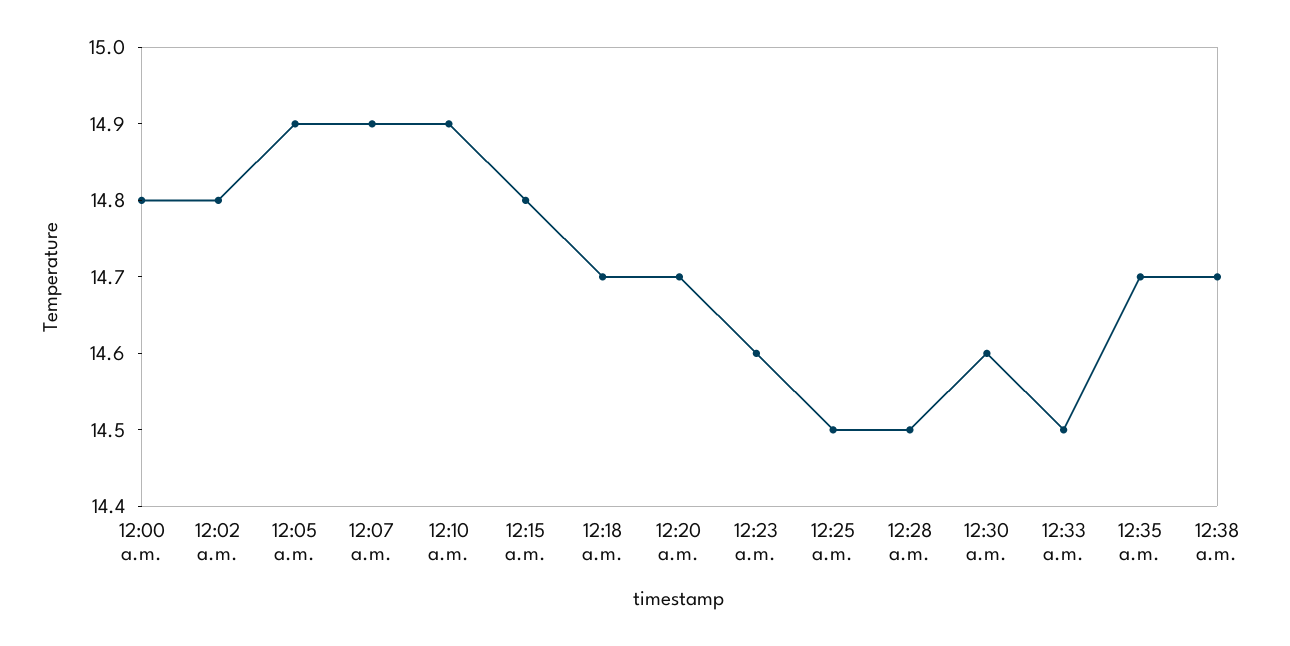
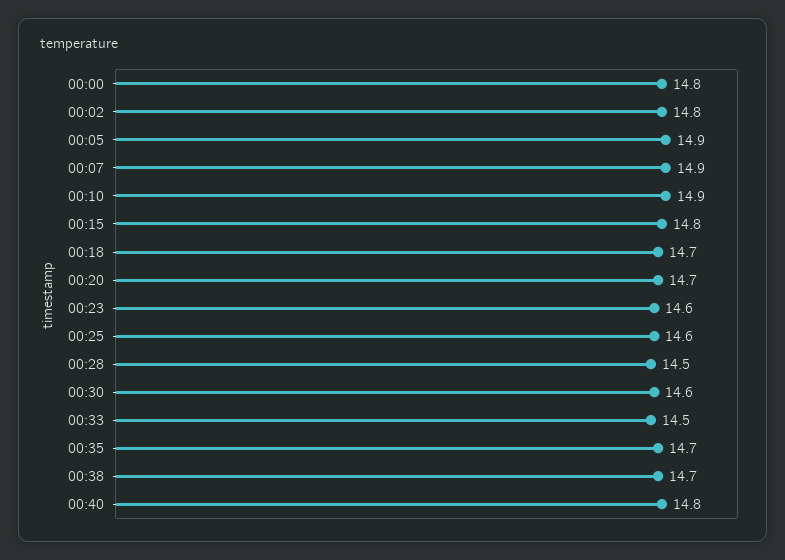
12:25 a.m.: 14.5 -> 14.6
00:40: none -> 14.8

